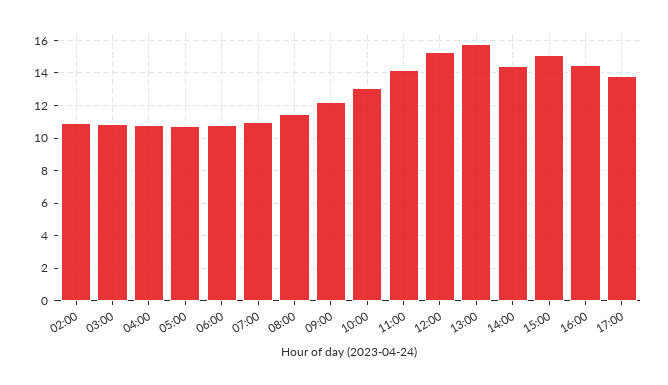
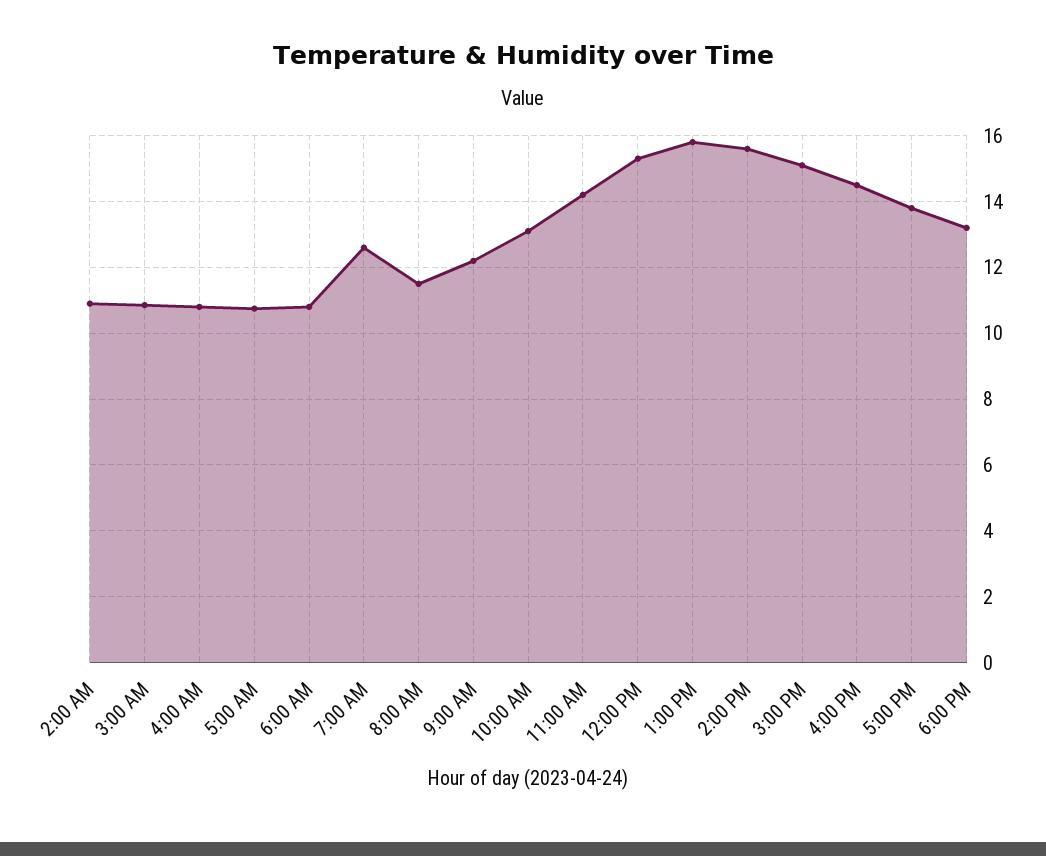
07:00: 11 -> 12.6
14:00: 14.5 -> 15.6
6:00 PM: none -> 13.2

